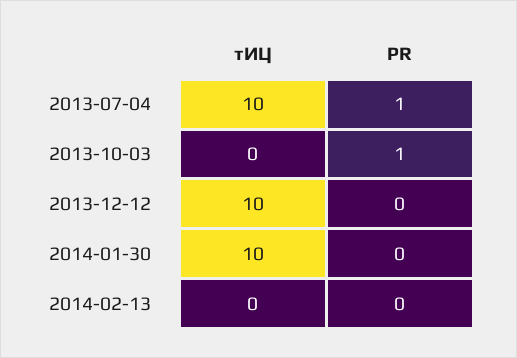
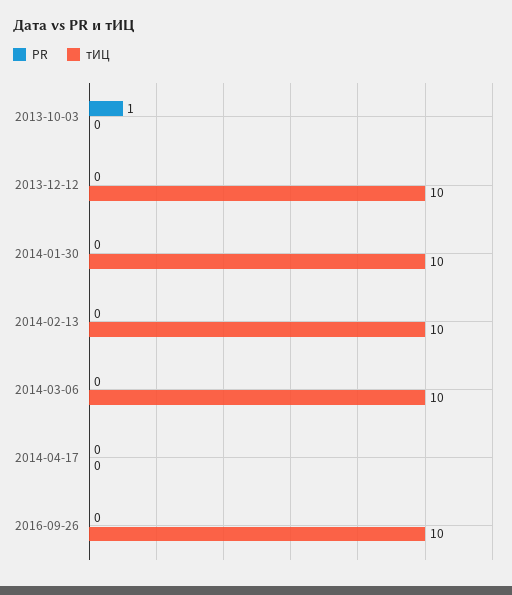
тИЦ, 2013-07-04: 10 -> none
PR, 2013-07-04: 1 -> none
тИЦ, 2014-02-13: 0 -> 10
PR, 2014-03-06: none -> 0
тИЦ, 2014-03-06: none -> 10
PR, 2014-04-17: none -> 0
тИЦ, 2014-04-17: none -> 0
PR, 2016-09-26: none -> 0
тИЦ, 2016-09-26: none -> 10

